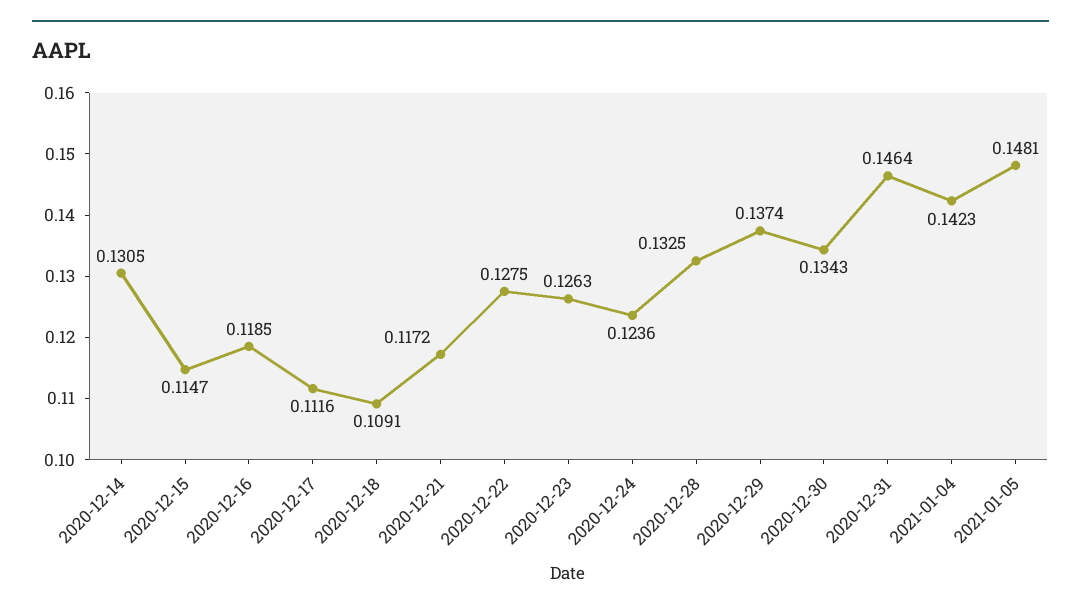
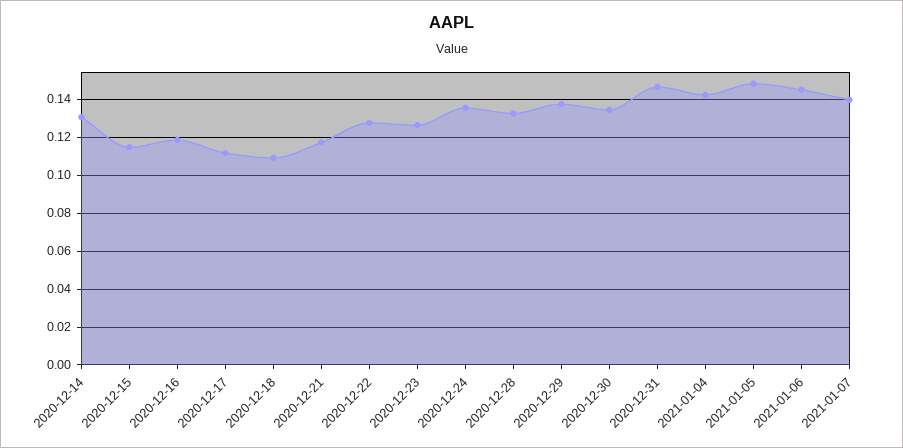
2020-12-24: 0.1236 -> 0.135
2021-01-06: none -> 0.145
2021-01-07: none -> 0.14

